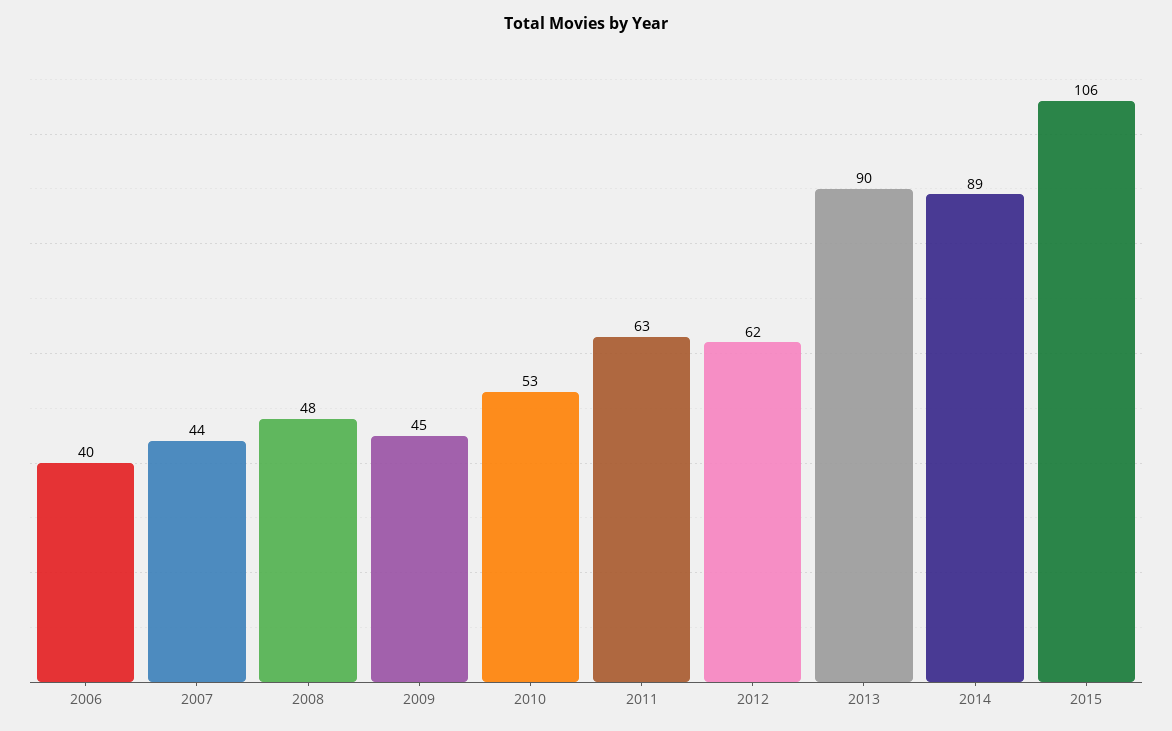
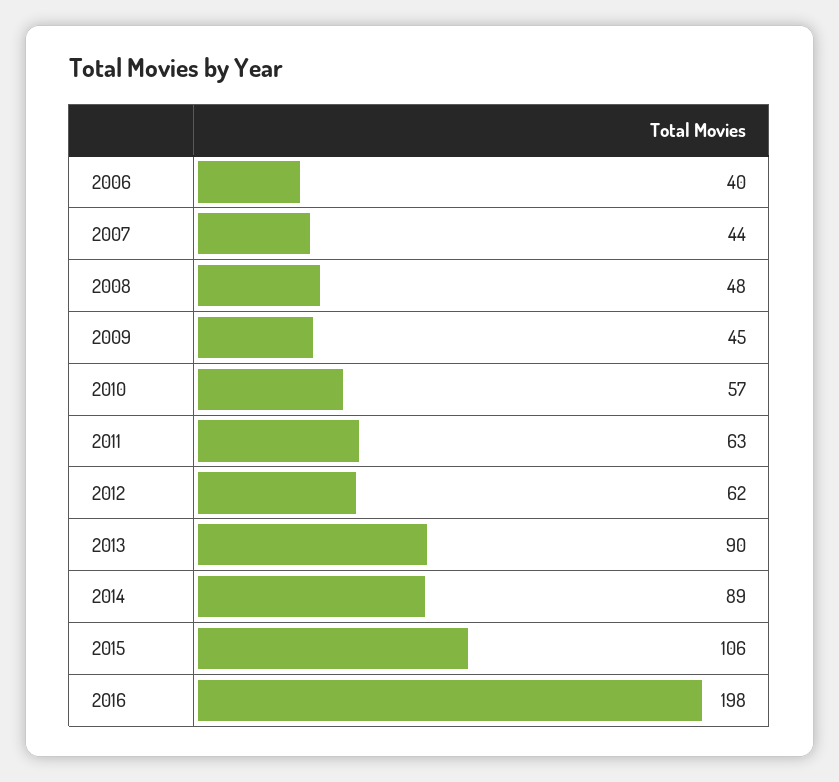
2010: 53 -> 57
2016: none -> 198

